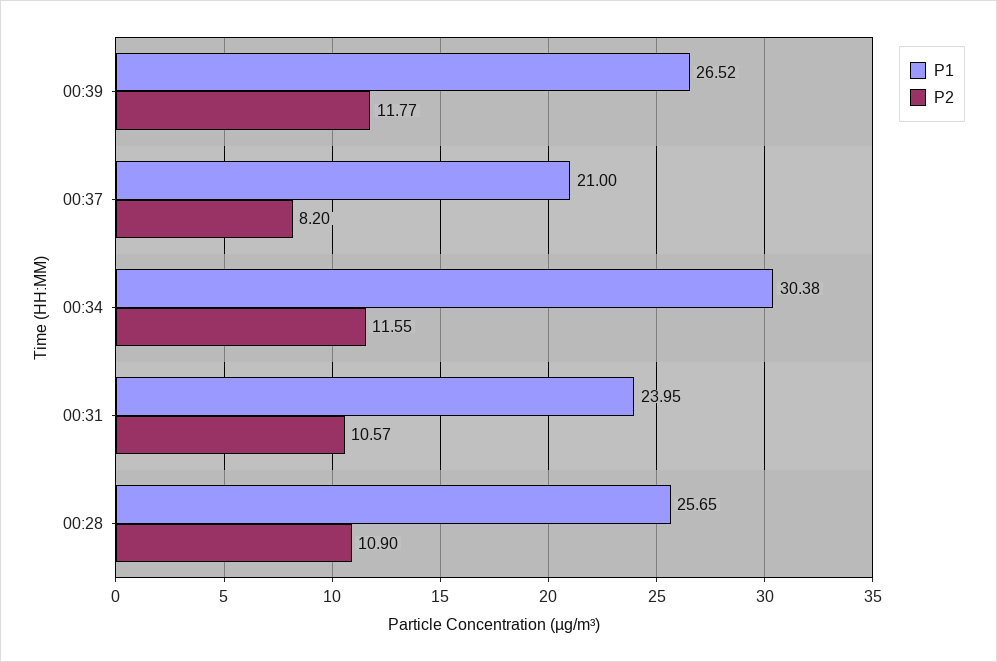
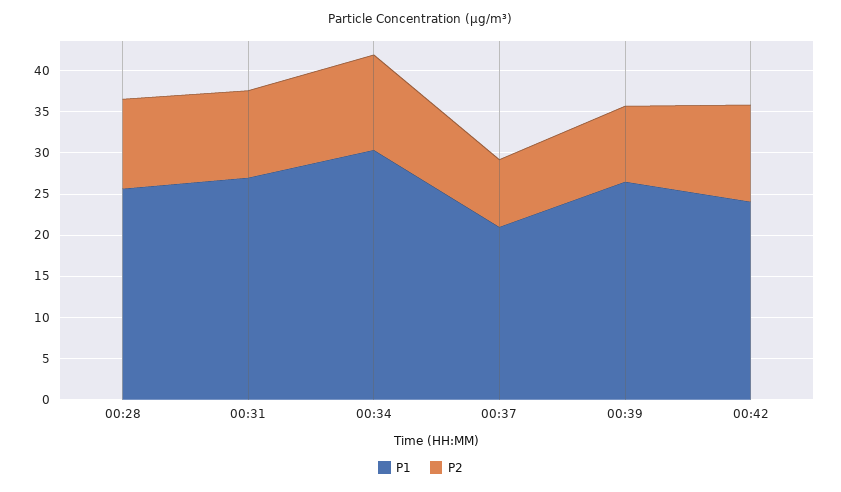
P2, 00:39: 11.77 -> 9
P1, 00:31: 23.95 -> 27
P1, 00:42: none -> 24
P2, 00:42: none -> 12

